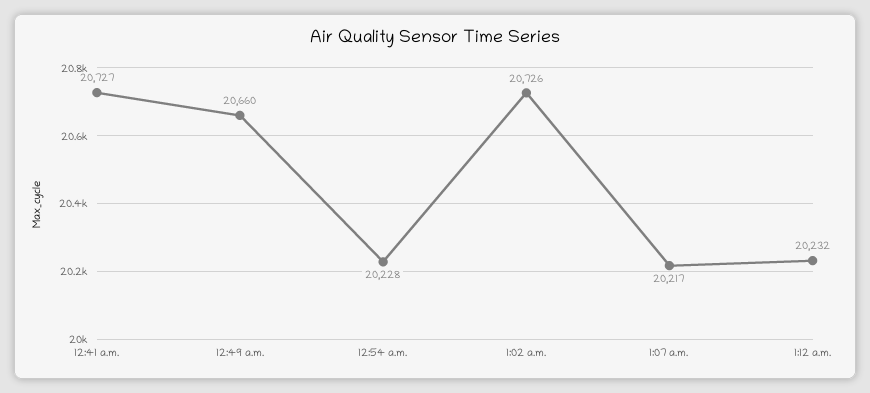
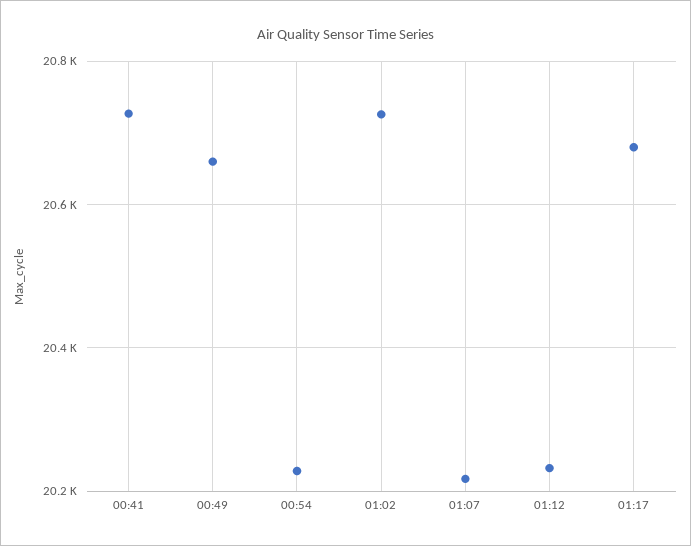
01:17: none -> 20680

